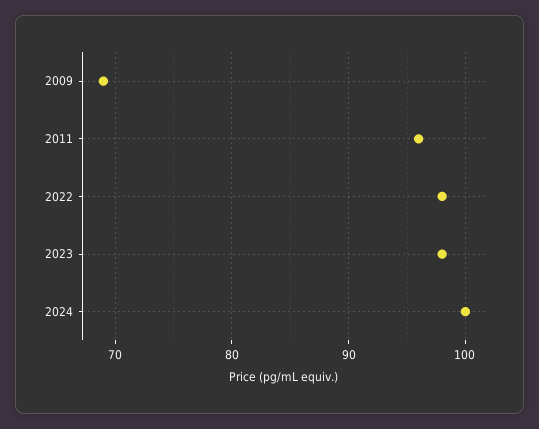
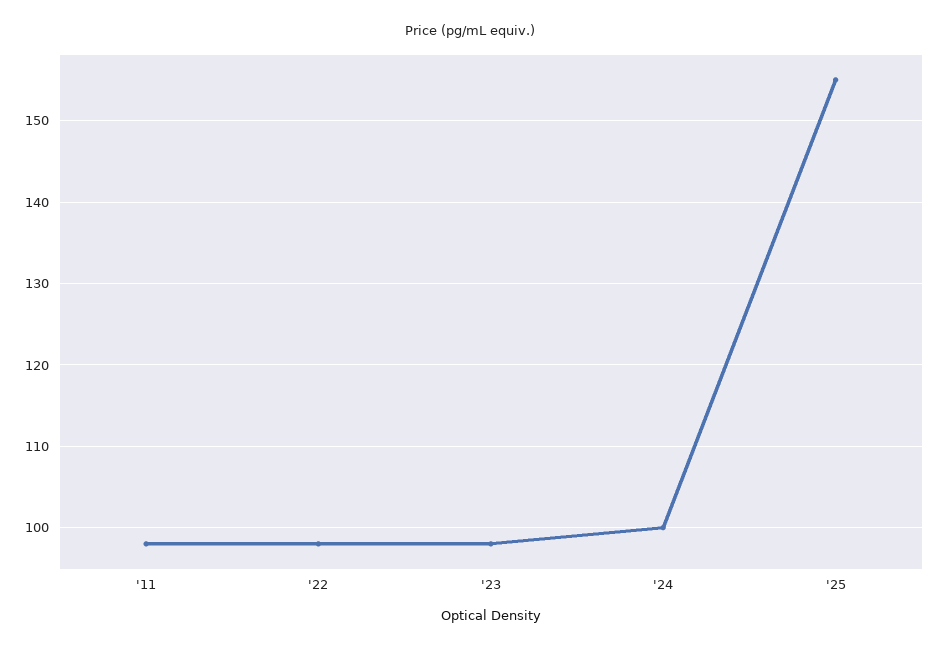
2009: 69 -> none
2011: 96 -> 98
'25: none -> 155

